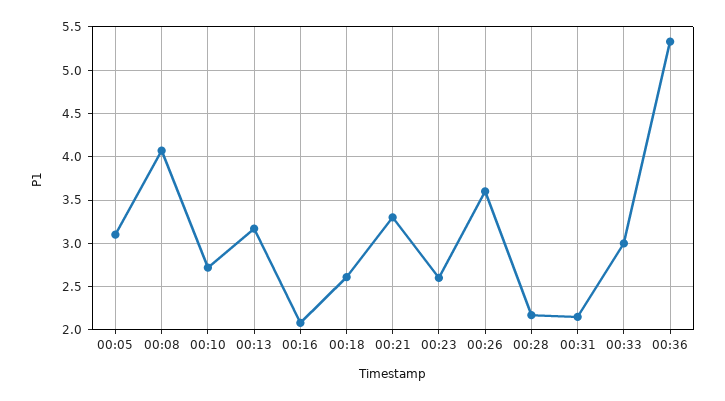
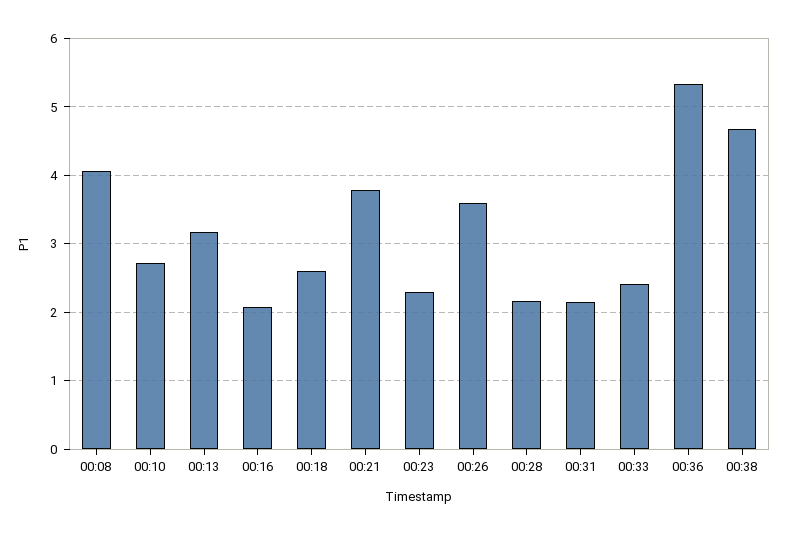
00:05: 3.1 -> none
00:21: 3.3 -> 3.8
00:23: 2.6 -> 2.3
00:33: 3 -> 2.4
00:38: none -> 4.7

